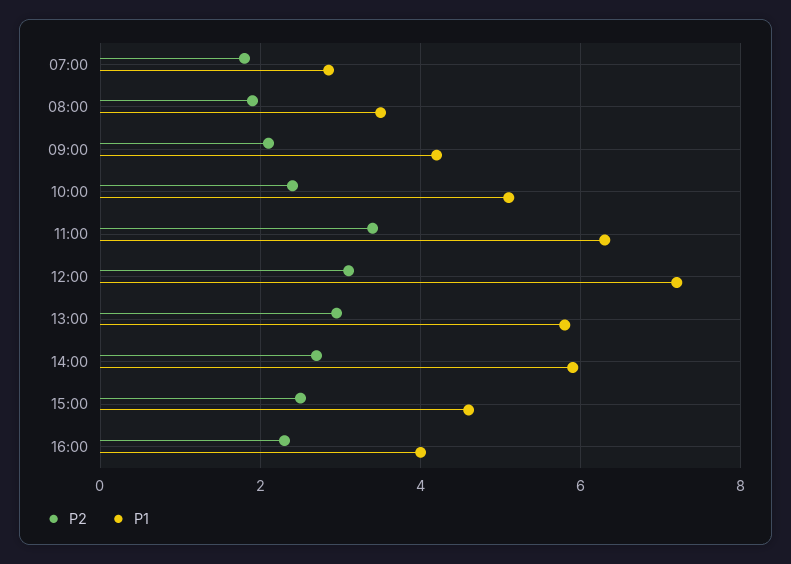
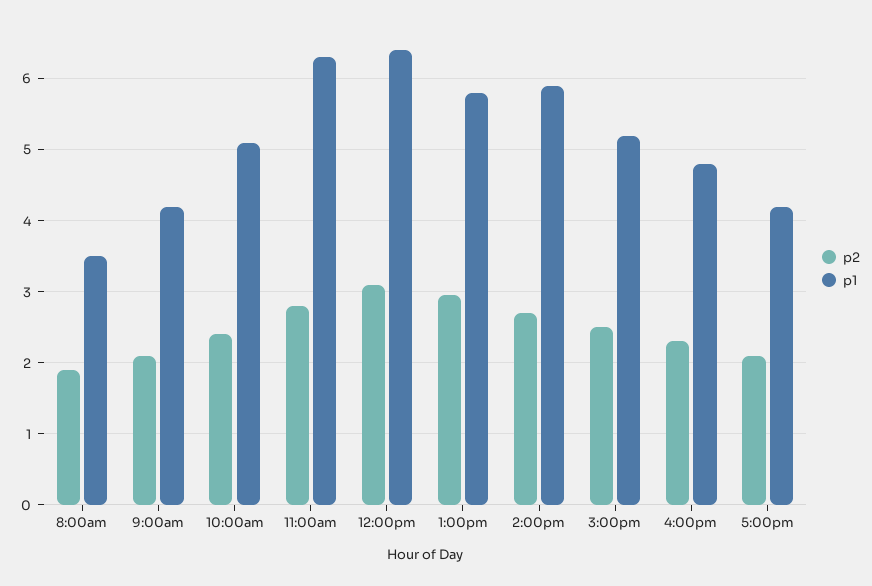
P2, 07:00: 1.8 -> none
P1, 07:00: 2.8 -> none
P2, 11:00: 3.4 -> 2.8
P1, 12:00: 7.2 -> 6.4
P1, 15:00: 4.6 -> 5.2
P1, 16:00: 4 -> 4.8
P2, 5:00pm: none -> 2.1
P1, 5:00pm: none -> 4.2

